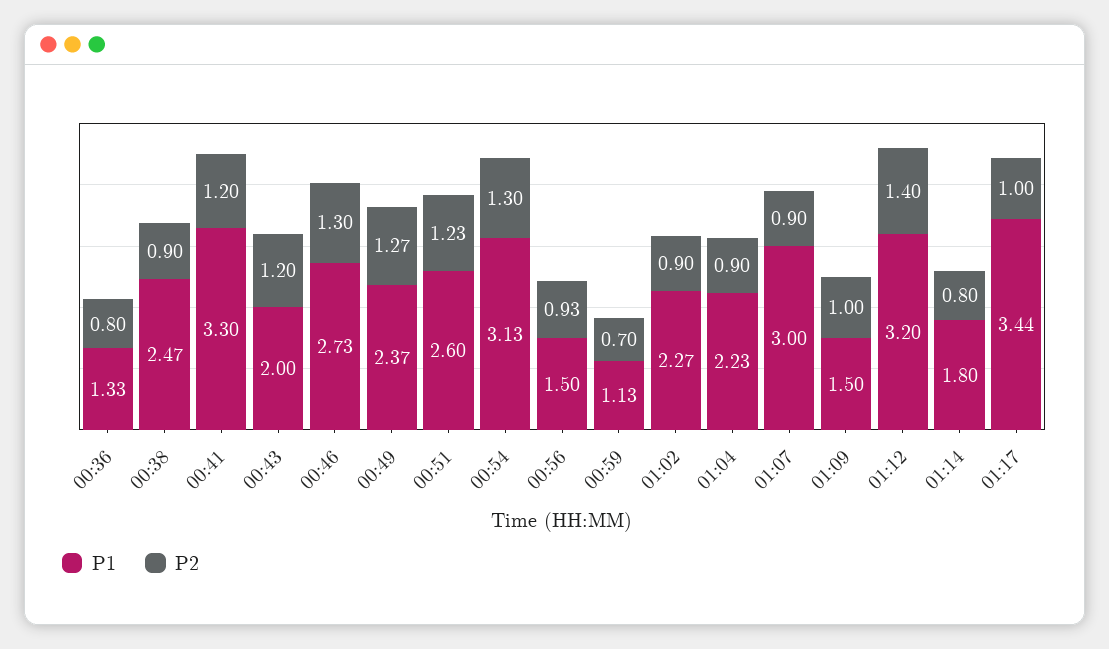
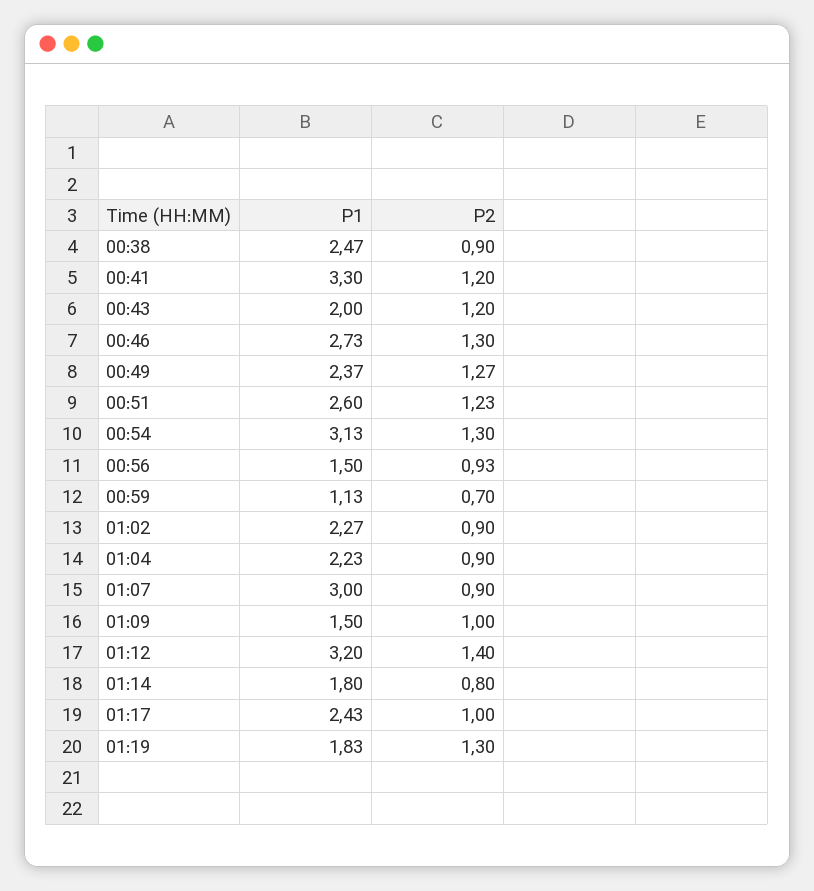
P1, 00:36: 1.33 -> none
P2, 00:36: 0.8 -> none
P1, 01:17: 3.44 -> 2.43
P1, 01:19: none -> 1.83
P2, 01:19: none -> 1.3

